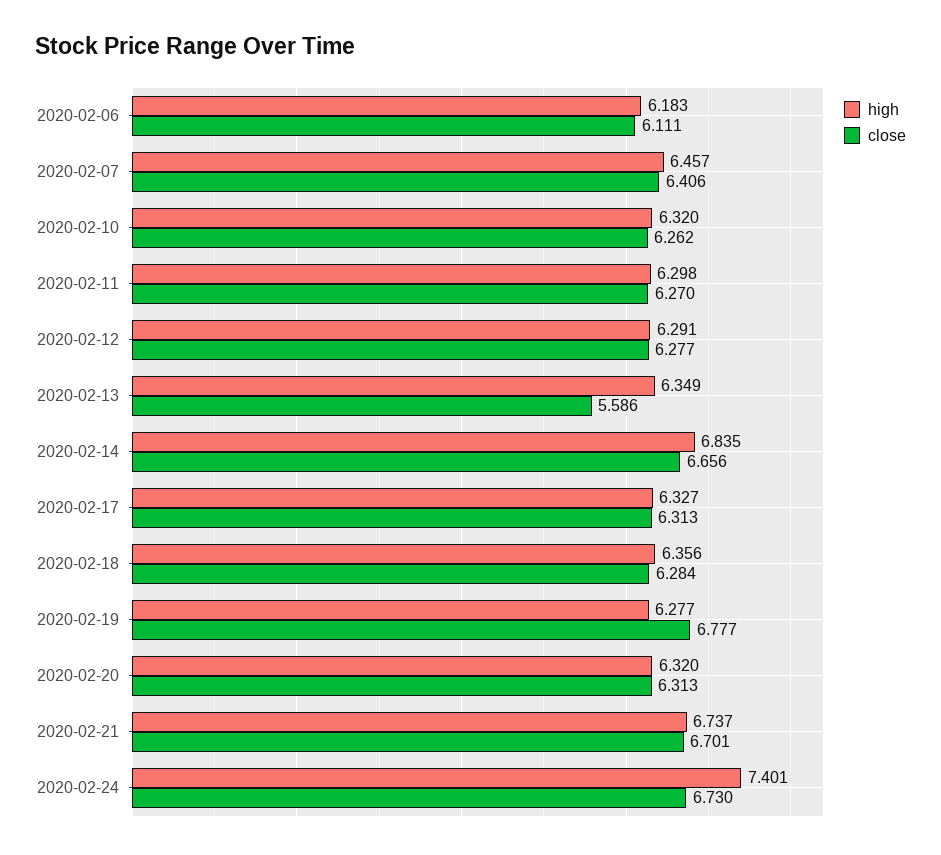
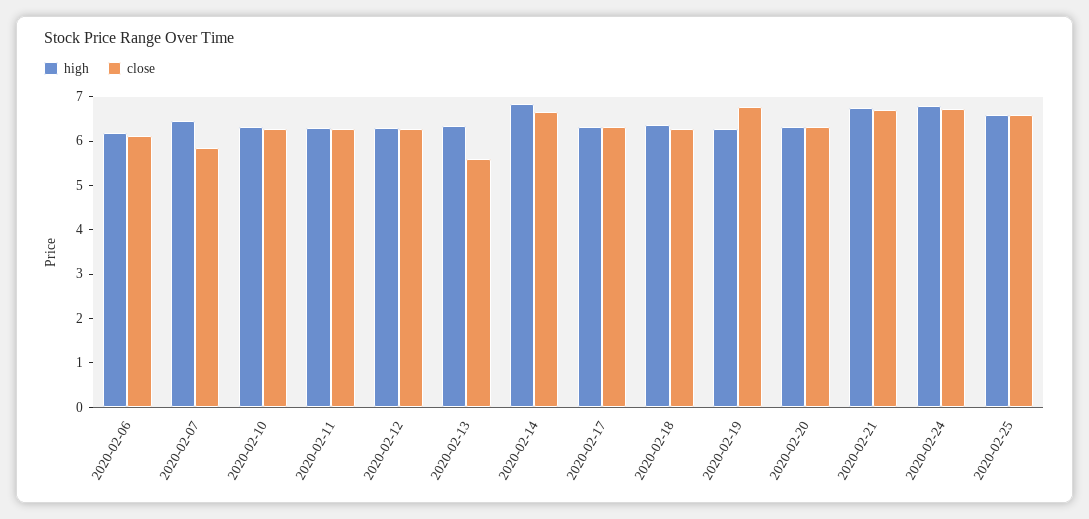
close, 2020-02-07: 6.406 -> 5.8
high, 2020-02-24: 7.401 -> 6.8
high, 2020-02-25: none -> 6.6
close, 2020-02-25: none -> 6.6

